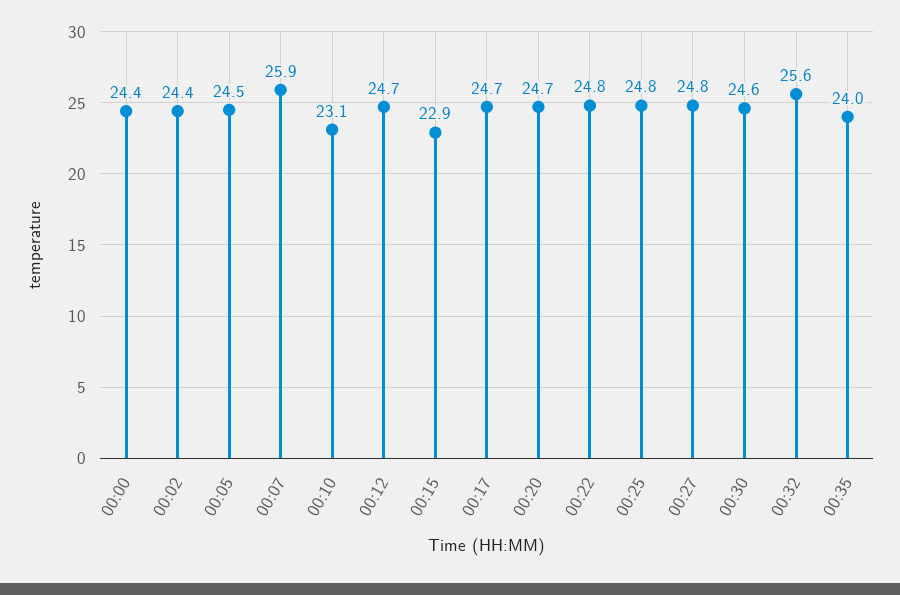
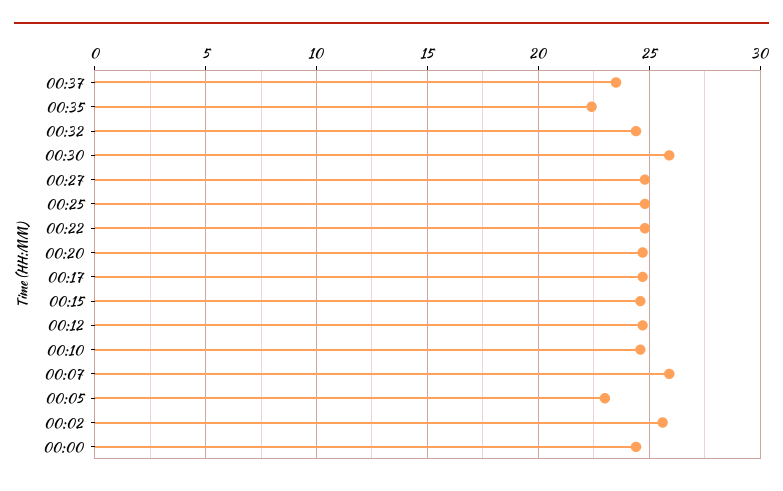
00:02: 24.4 -> 25.5
00:05: 24.5 -> 23
00:10: 23.1 -> 24.5
00:15: 22.9 -> 24.5
00:30: 24.6 -> 26
00:32: 25.6 -> 24.5
00:35: 24 -> 22.5
00:37: none -> 23.5

